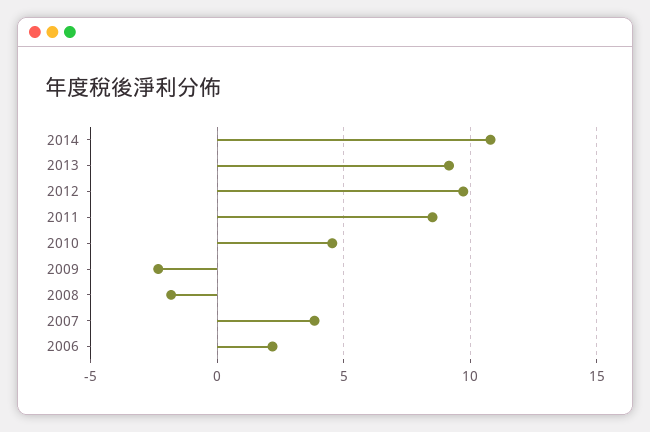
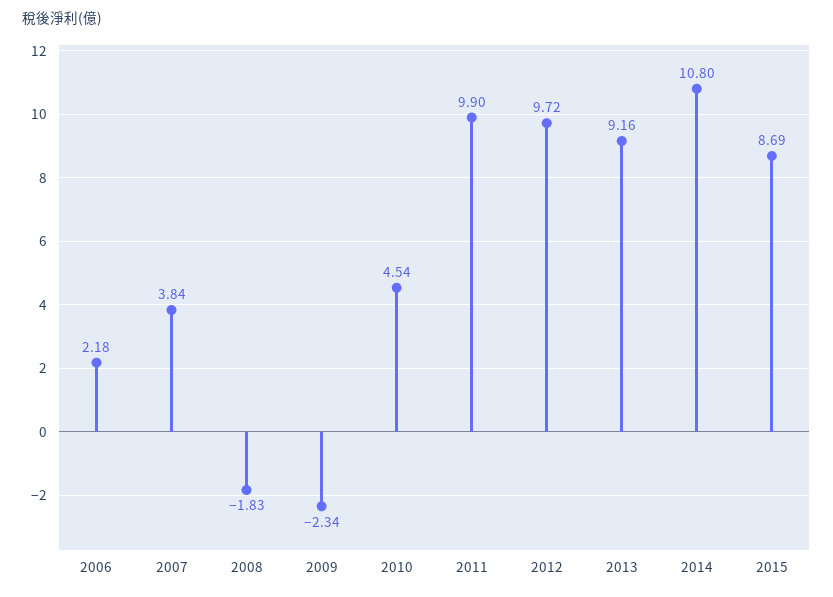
2011: 8.5 -> 9.9
2015: none -> 8.69

